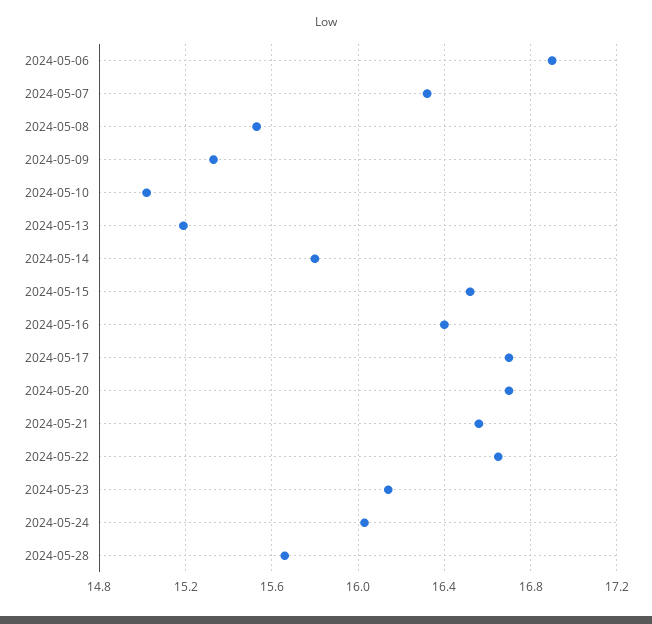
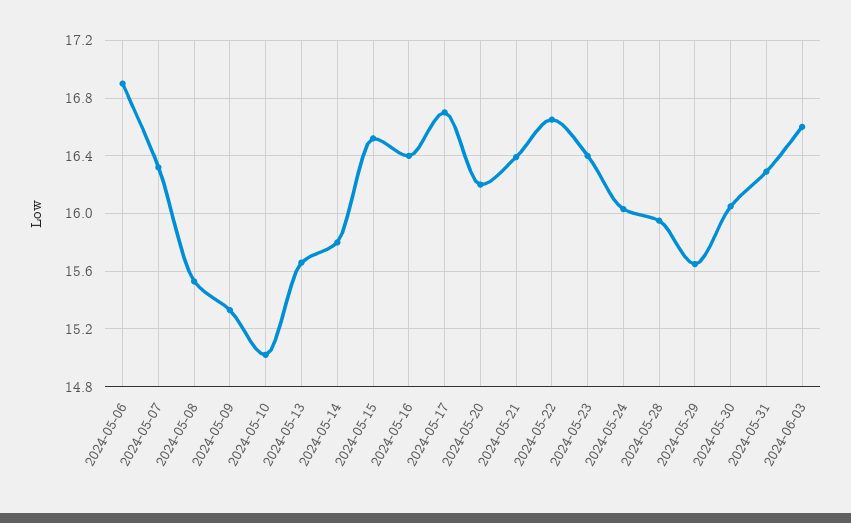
2024-05-13: 15.2 -> 15.65
2024-05-20: 16.7 -> 16.2
2024-05-21: 16.55 -> 16.4
2024-05-23: 16.15 -> 16.4
2024-05-28: 15.65 -> 15.95
2024-05-29: none -> 15.65
2024-05-30: none -> 16.05
2024-05-31: none -> 16.3
2024-06-03: none -> 16.6

